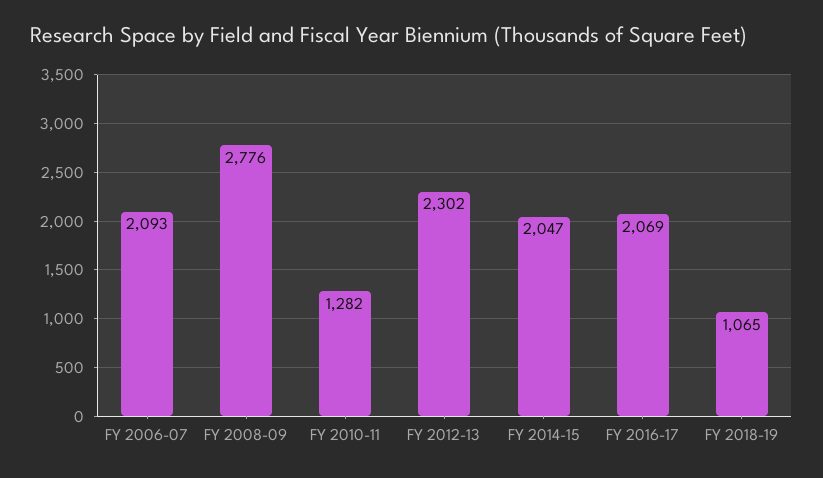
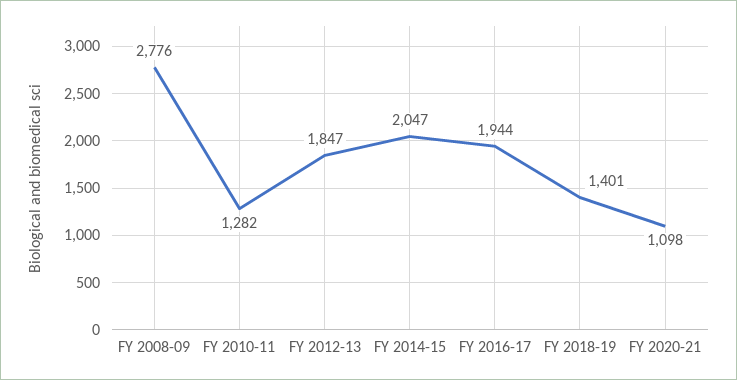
FY 2006-07: 2093 -> none
FY 2012-13: 2302 -> 1847
FY 2016-17: 2069 -> 1944
FY 2018-19: 1065 -> 1401
FY 2020-21: none -> 1098

